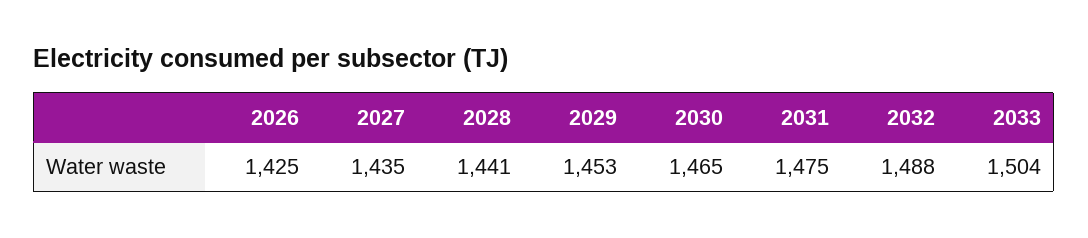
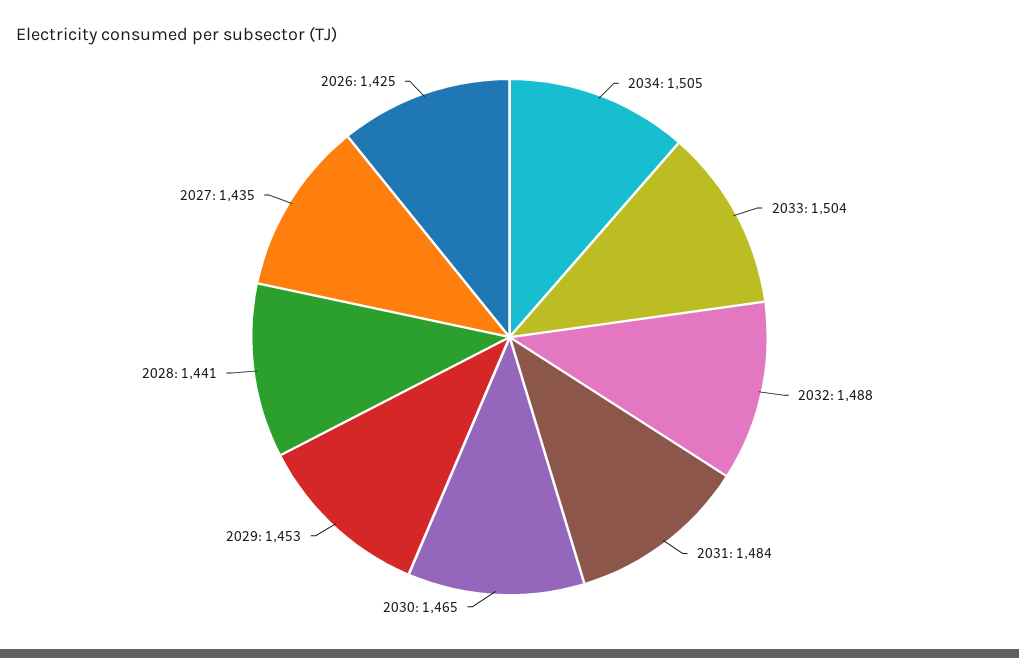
2031: 1475 -> 1484
2034: none -> 1505

